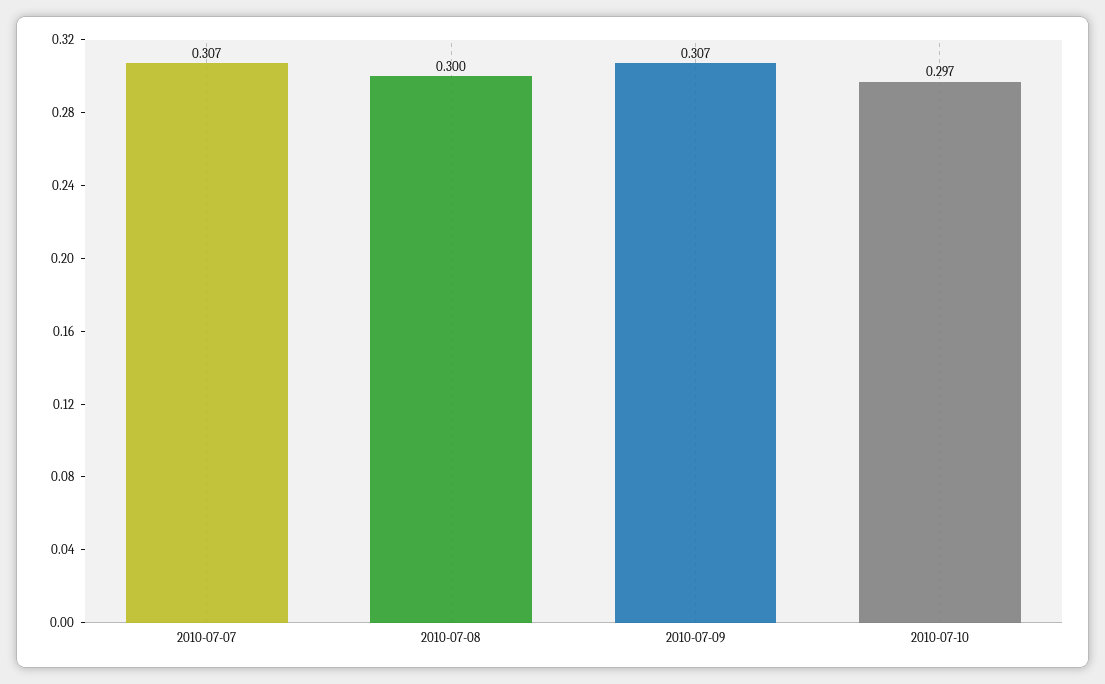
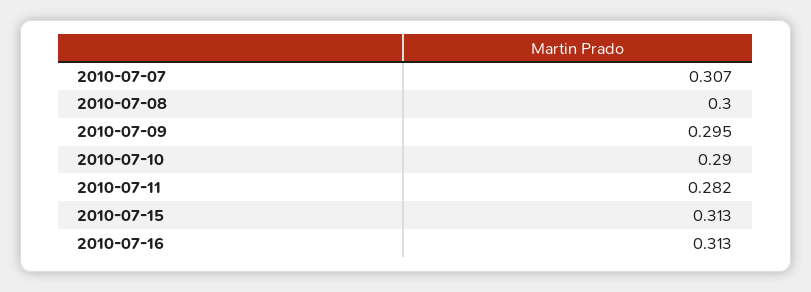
2010-07-09: 0.307 -> 0.295
2010-07-10: 0.297 -> 0.29
2010-07-11: none -> 0.282
2010-07-15: none -> 0.313
2010-07-16: none -> 0.313

